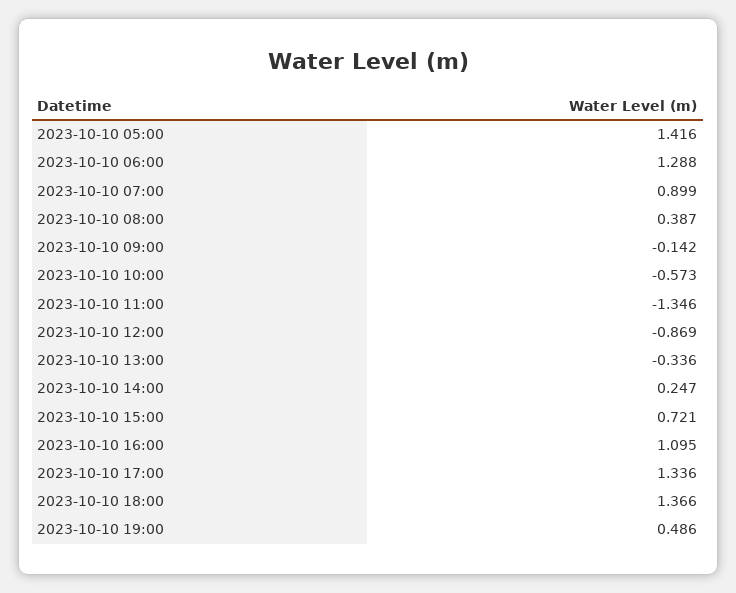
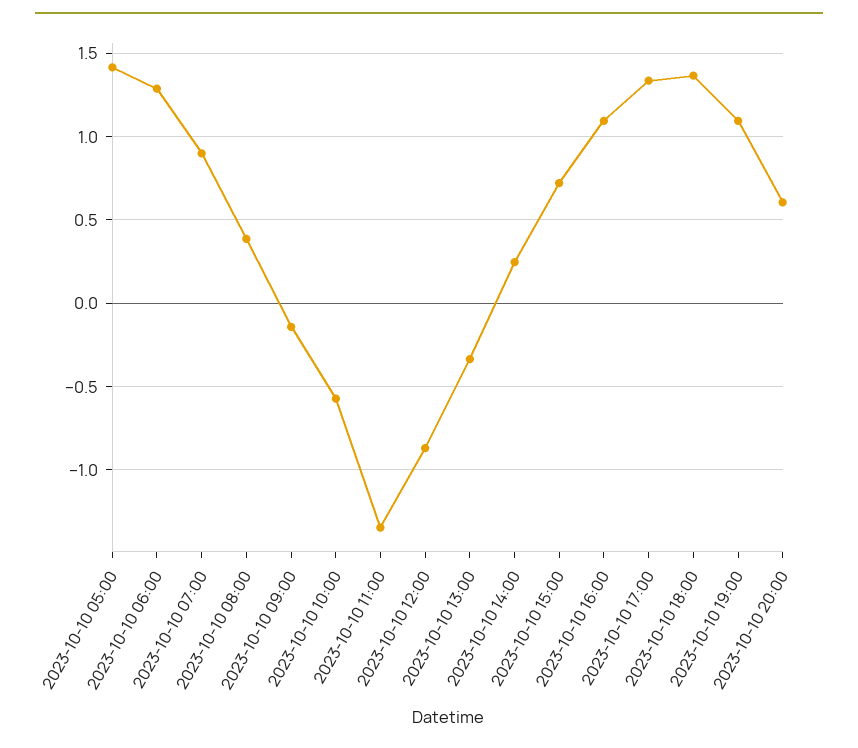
2023-10-10 19:00: 0.486 -> 1.1
2023-10-10 20:00: none -> 0.6

